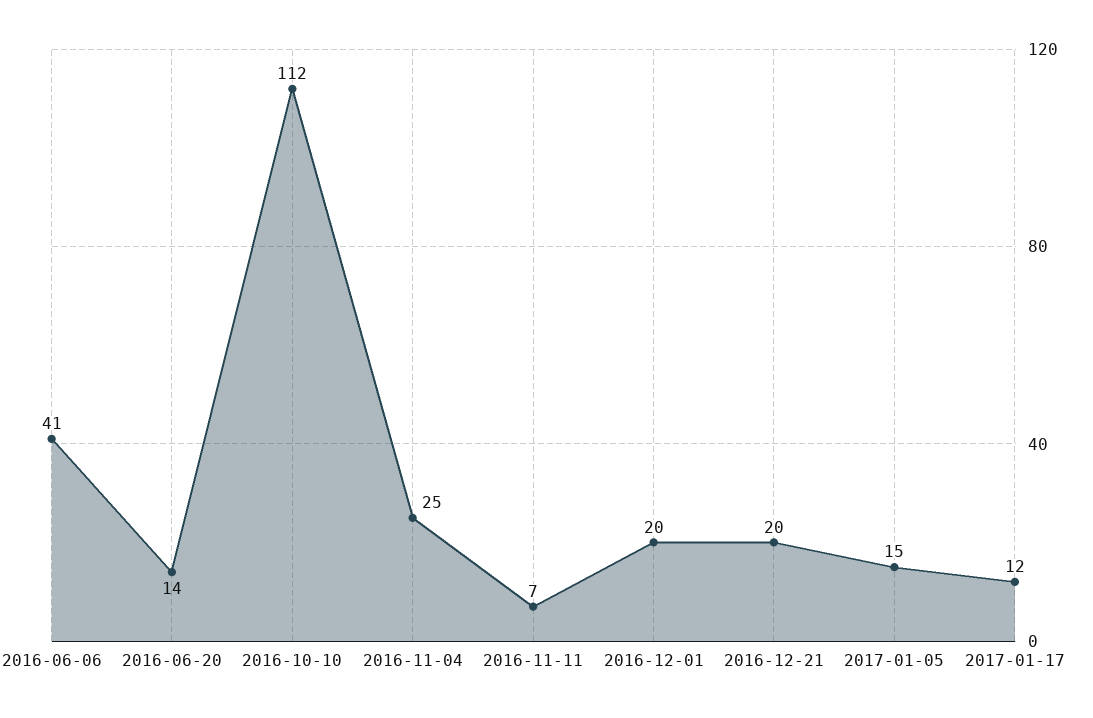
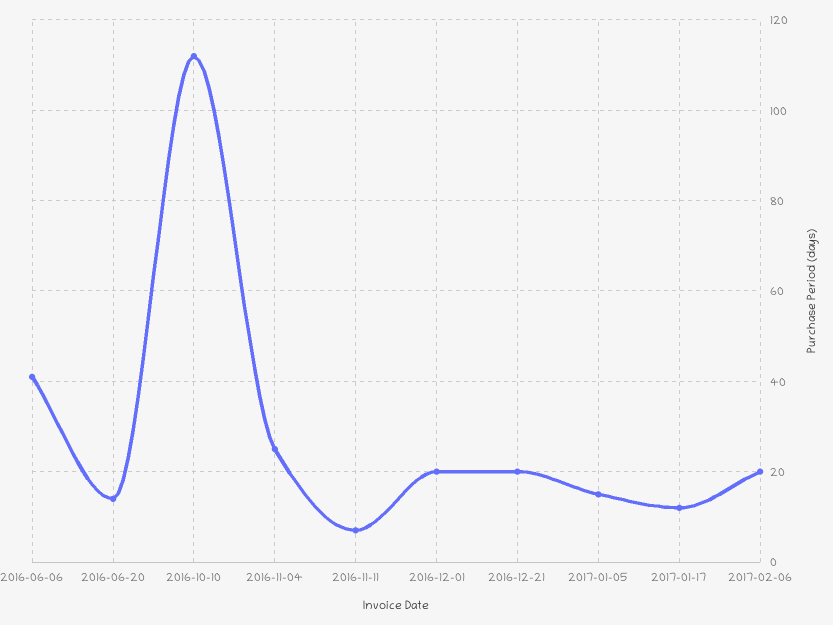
2017-02-06: none -> 20

